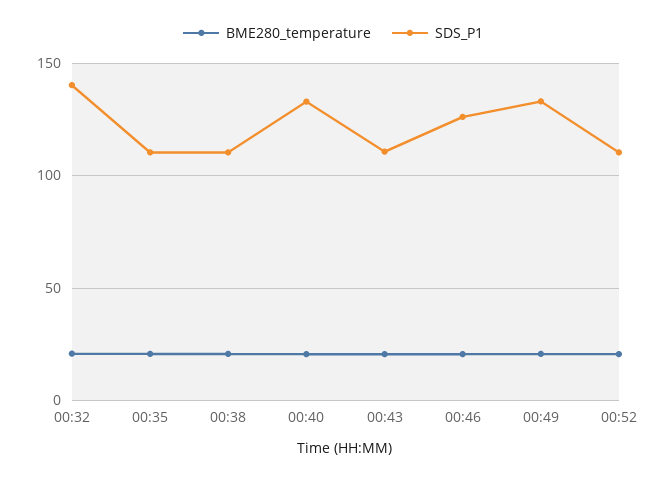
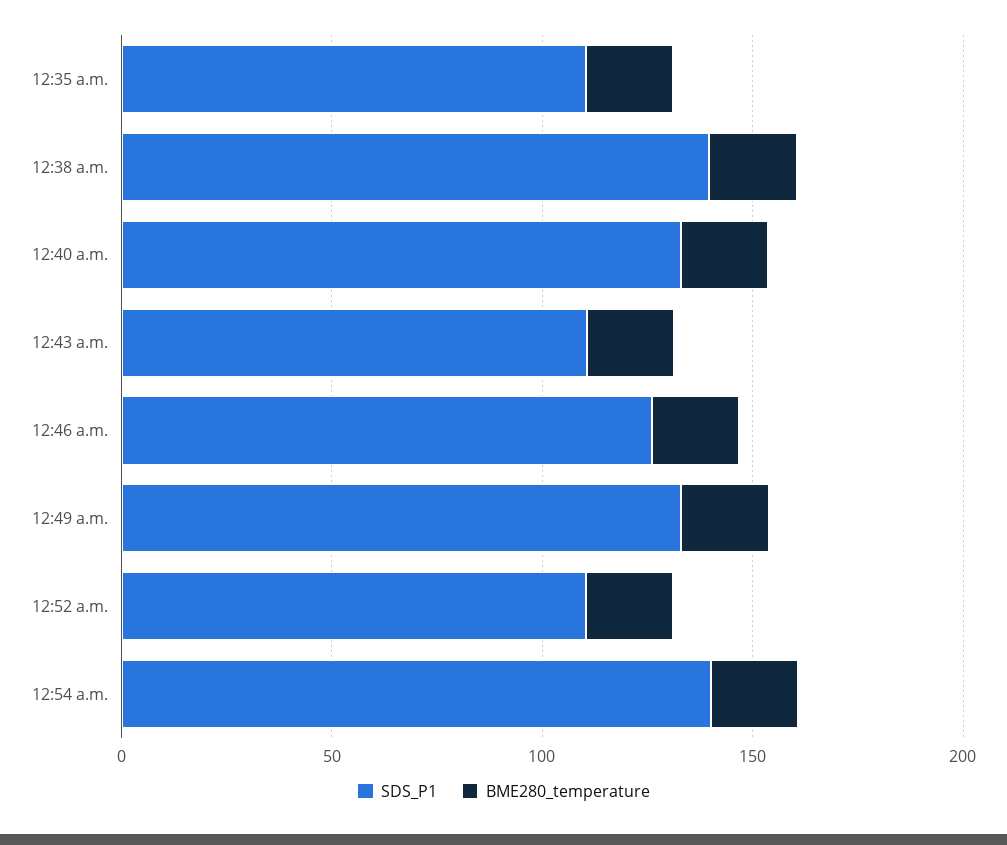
BME280_temperature, 00:32: 20 -> none
SDS_P1, 00:32: 140 -> none
SDS_P1, 00:38: 110 -> 140
SDS_P1, 12:54 a.m.: none -> 140
BME280_temperature, 12:54 a.m.: none -> 20

